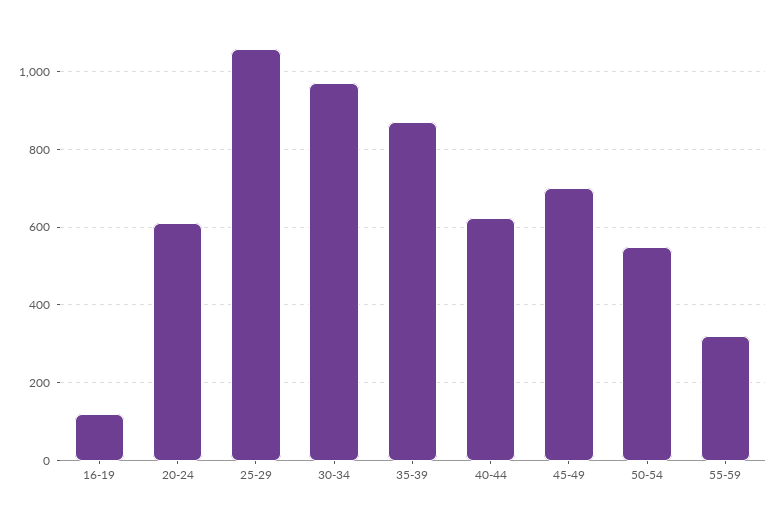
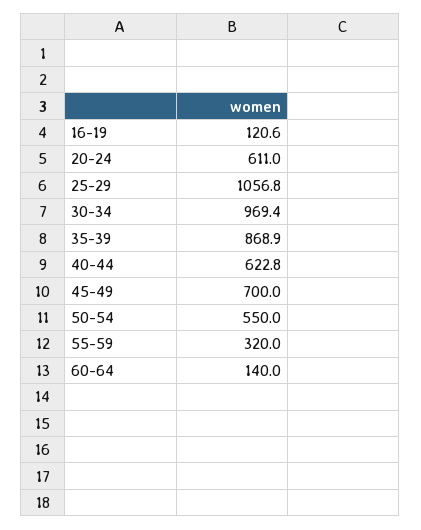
60-64: none -> 140

